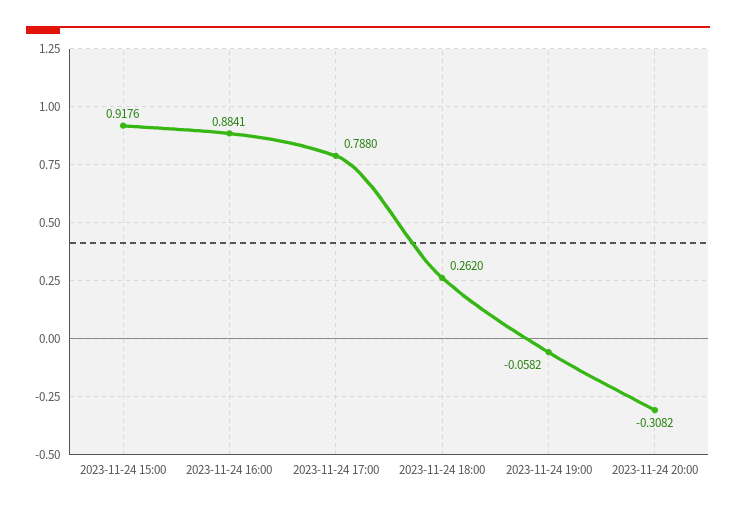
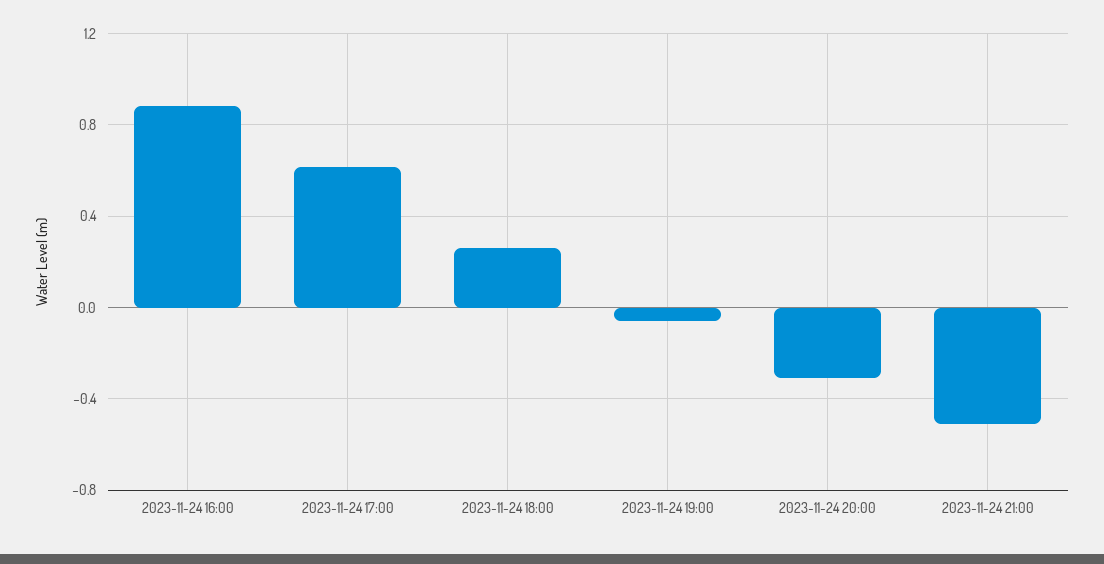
2023-11-24 15:00: 0.9176 -> none
2023-11-24 17:00: 0.788 -> 0.6
2023-11-24 21:00: none -> -0.5

